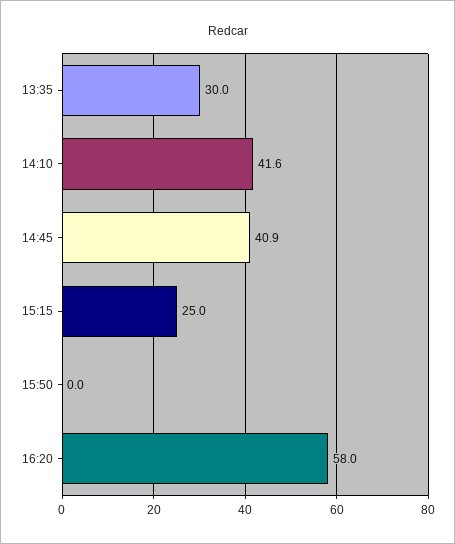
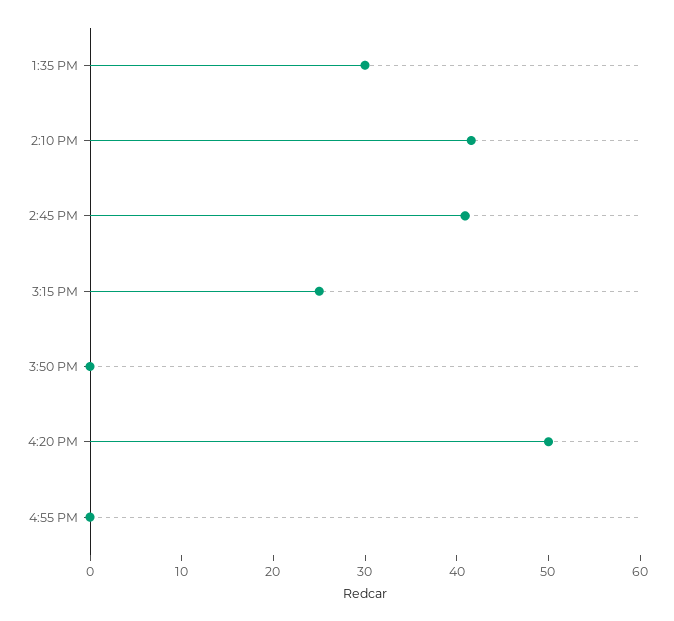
16:20: 58 -> 50
4:55 PM: none -> 0

